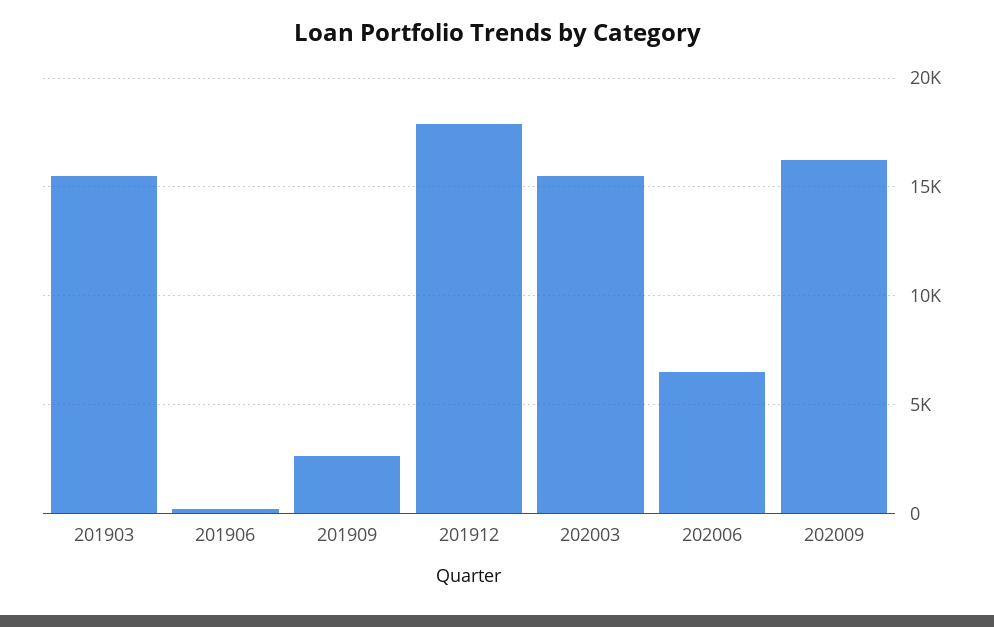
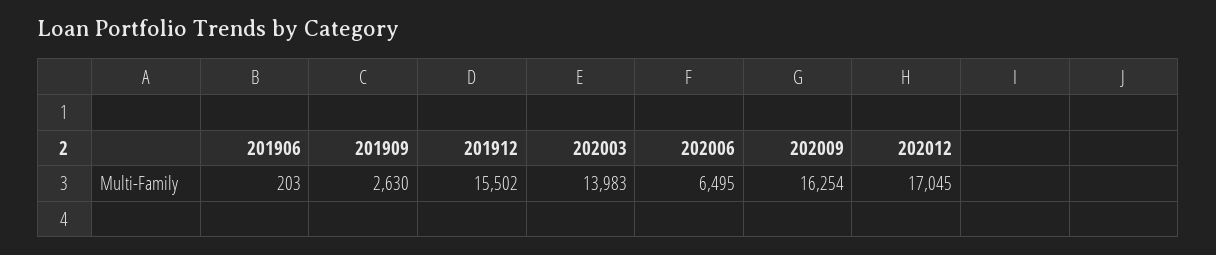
201903: 15500 -> none
201912: 18000 -> 15502
202003: 15500 -> 13983
202012: none -> 17045

